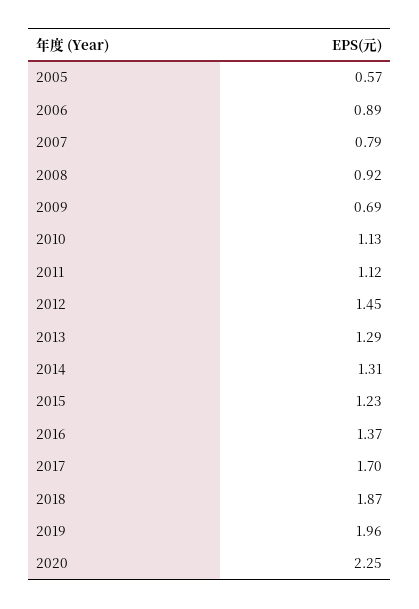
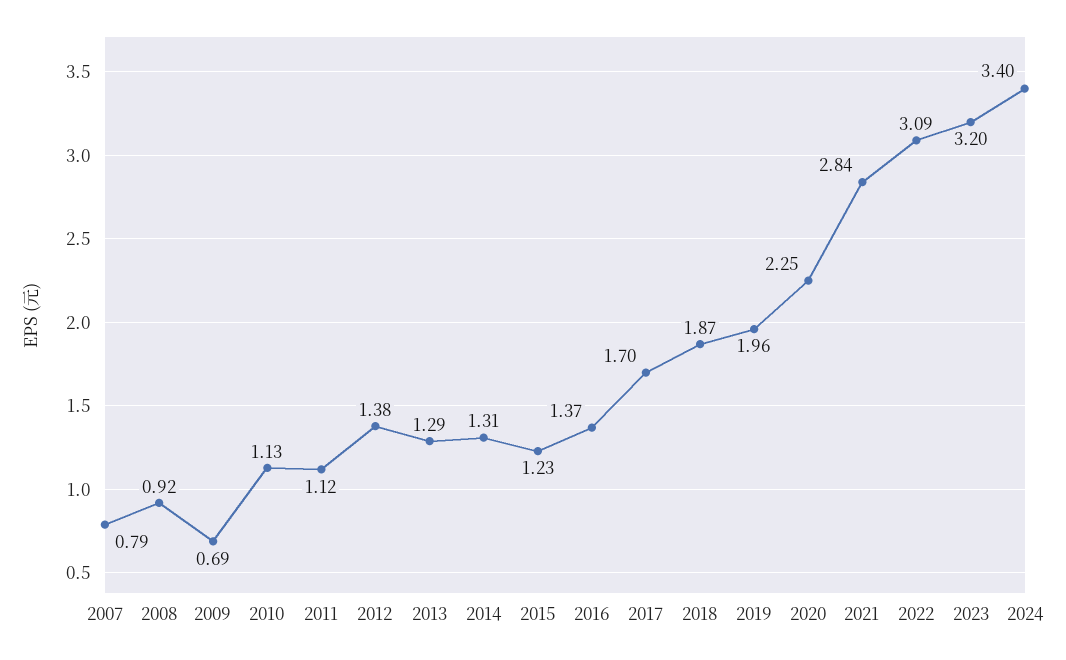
2005: 0.57 -> none
2006: 0.89 -> none
2012: 1.45 -> 1.38
2021: none -> 2.84
2022: none -> 3.09
2023: none -> 3.2
2024: none -> 3.4

